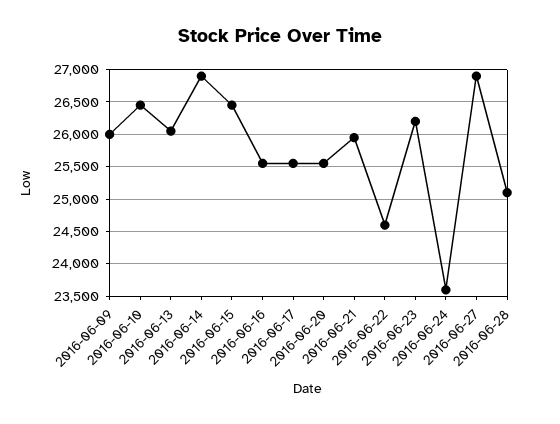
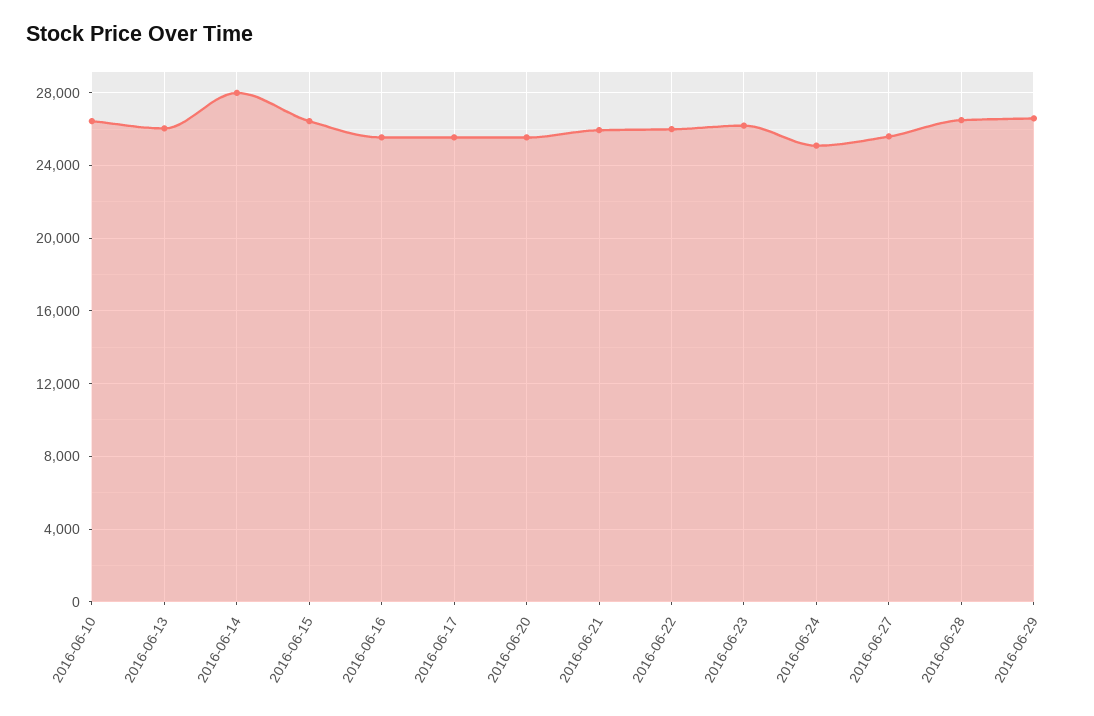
2016-06-09: 26000 -> none
2016-06-14: 26900 -> 28000
2016-06-22: 24600 -> 26000
2016-06-24: 23600 -> 25000
2016-06-27: 26900 -> 25500
2016-06-28: 25100 -> 26500
2016-06-29: none -> 26500

